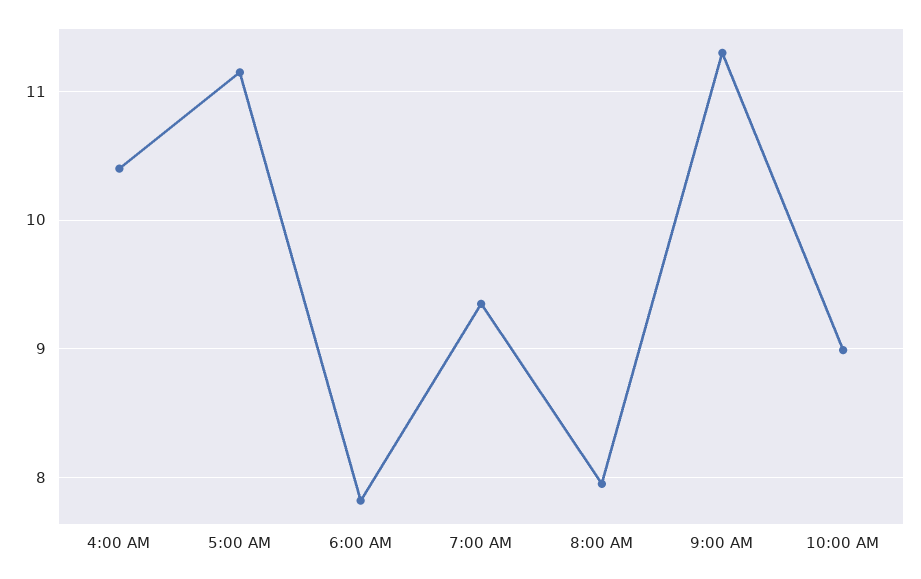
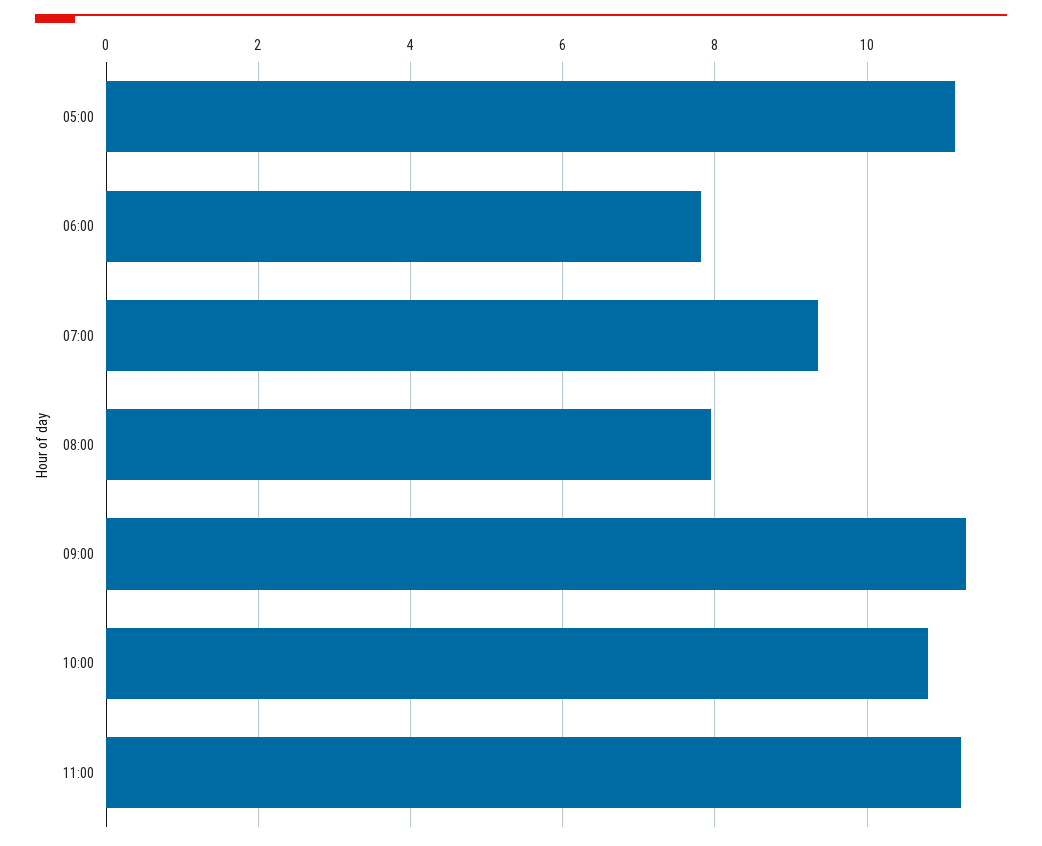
4:00 AM: 10.4 -> none
10:00 AM: 9 -> 10.8
11:00: none -> 11.2

